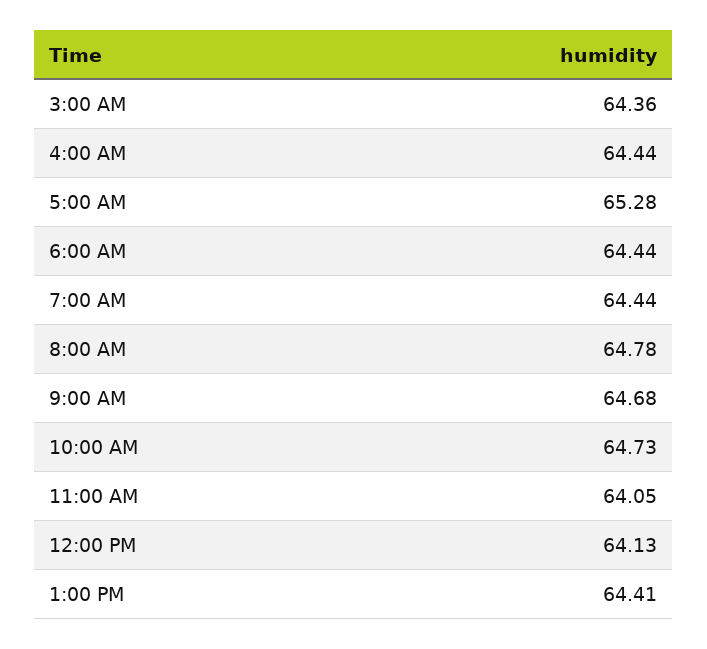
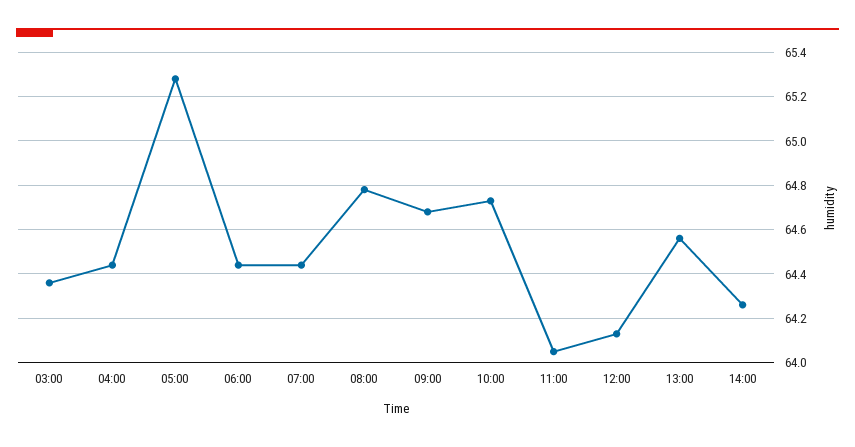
1:00 PM: 64.41 -> 64.55
14:00: none -> 64.25

